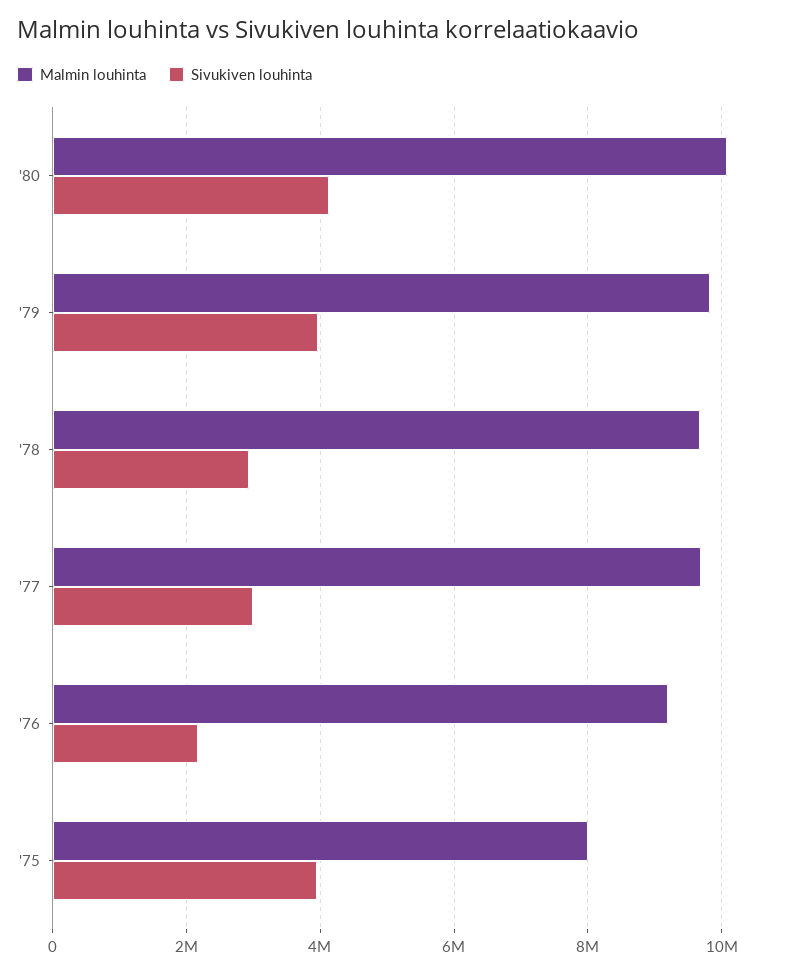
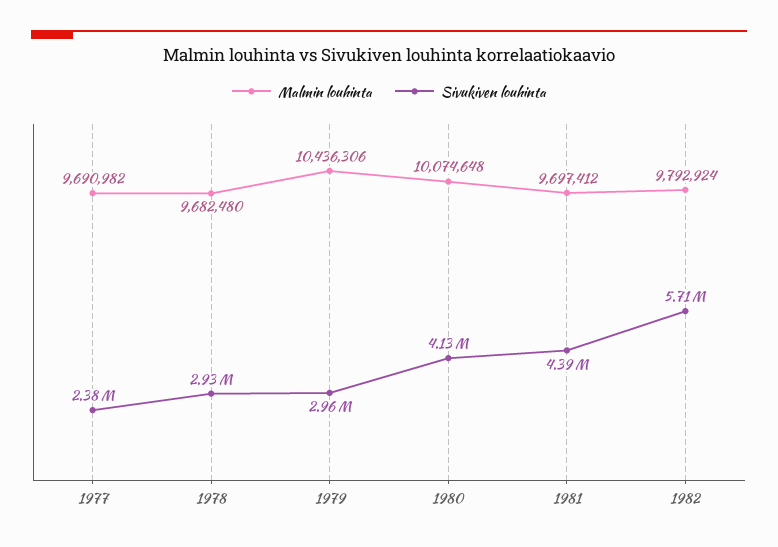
Malmin louhinta, '79: 9800000 -> 10436306
Sivukiven louhinta, '79: 4000000 -> 2960000
Sivukiven louhinta, '77: 3000000 -> 2380000
Malmin louhinta, '76: 9200000 -> none
Sivukiven louhinta, '76: 2200000 -> none
Malmin louhinta, '75: 8000000 -> none
Sivukiven louhinta, '75: 4000000 -> none
Malmin louhinta, 1981: none -> 9697412
Sivukiven louhinta, 1981: none -> 4390000
Malmin louhinta, 1982: none -> 9792924
Sivukiven louhinta, 1982: none -> 5710000

